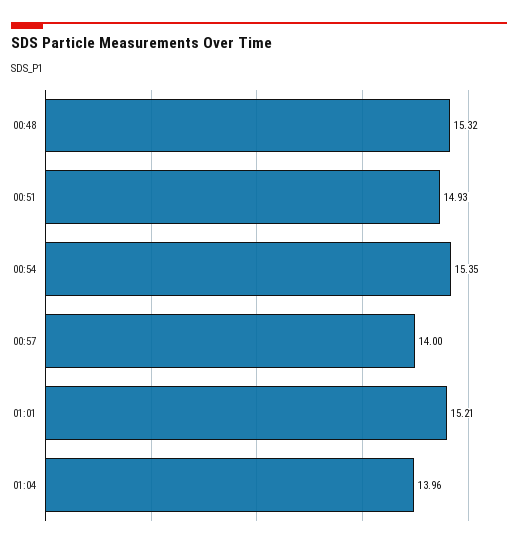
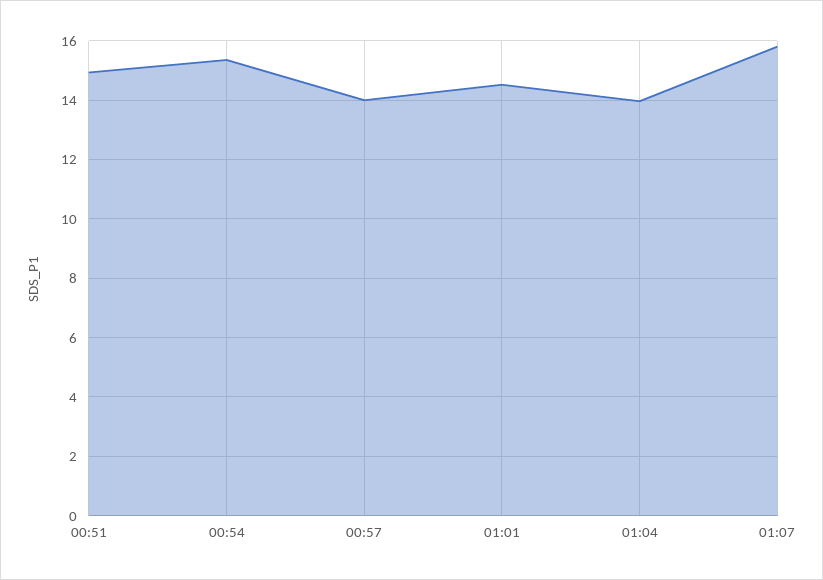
00:48: 15.32 -> none
01:01: 15.21 -> 14.5
01:07: none -> 15.75

